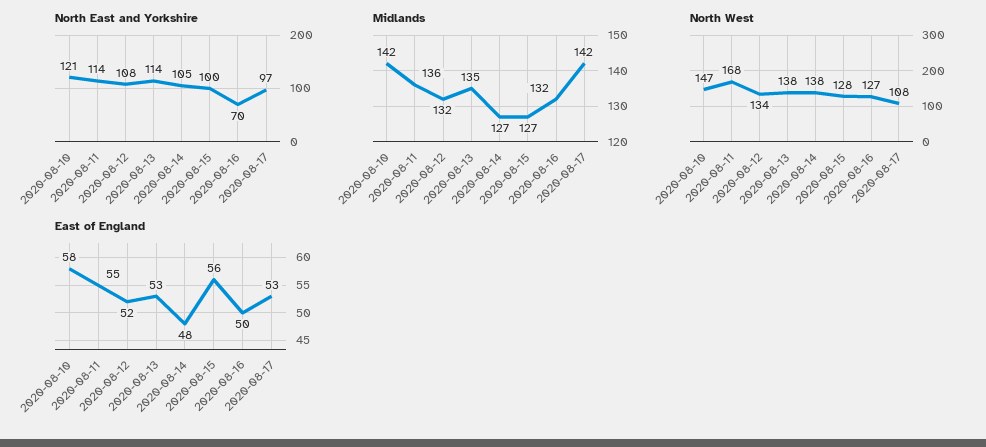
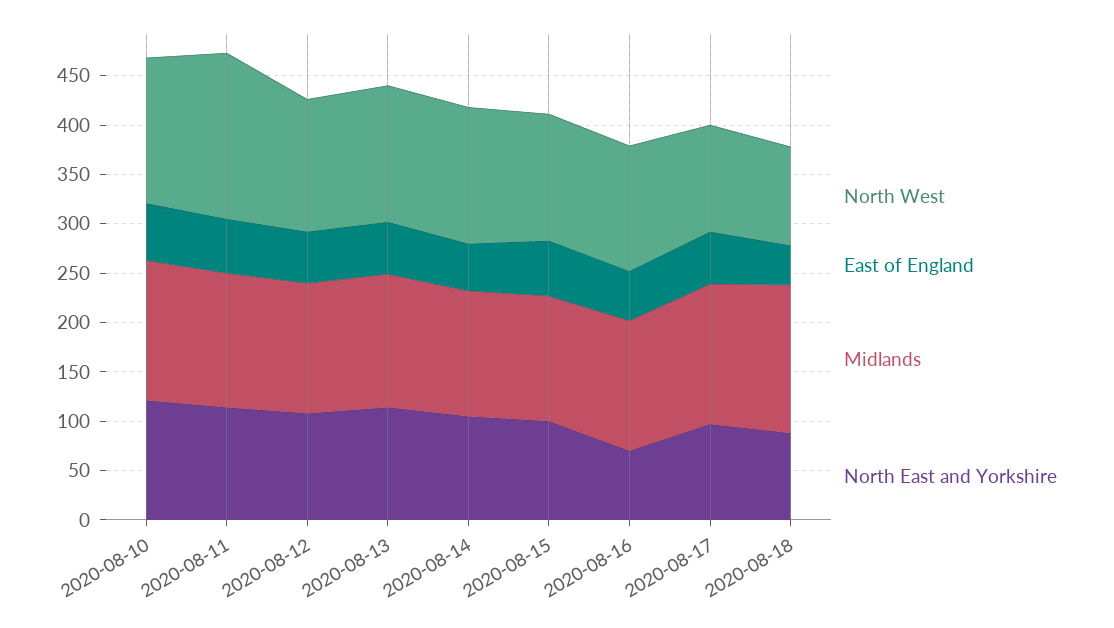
North West, 2020-08-18: none -> 100
East of England, 2020-08-18: none -> 40
Midlands, 2020-08-18: none -> 150
North East and Yorkshire, 2020-08-18: none -> 90

